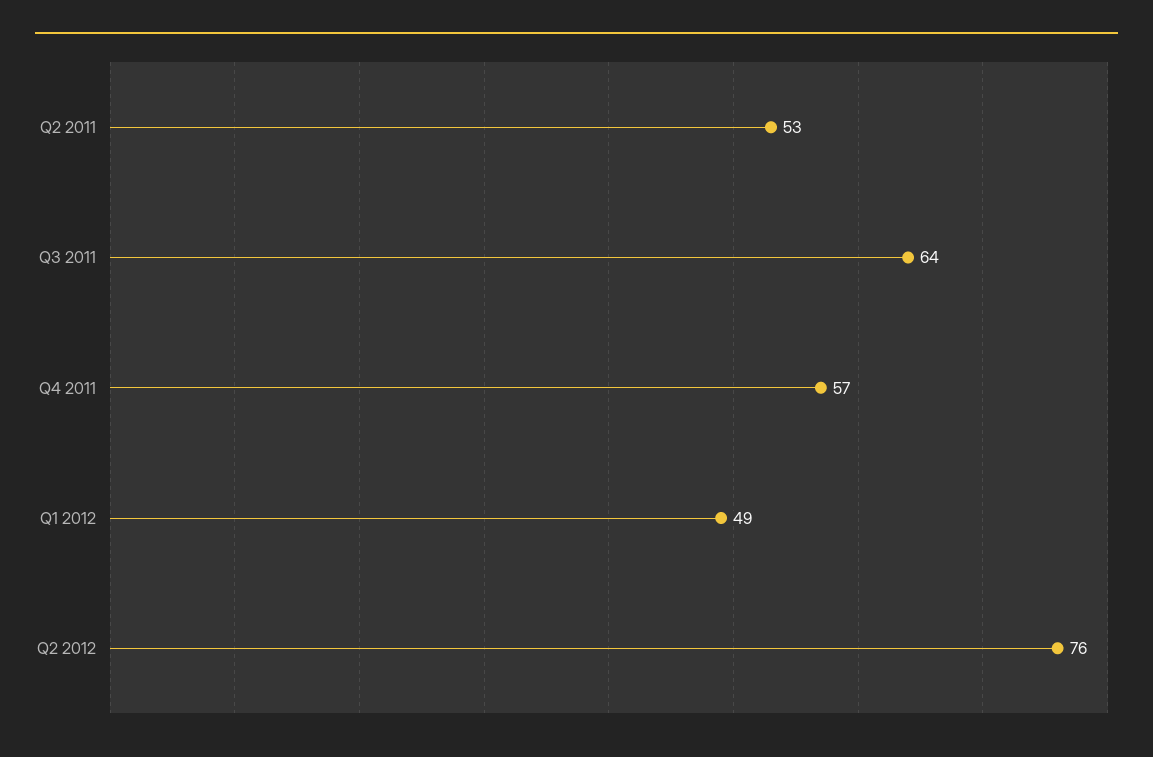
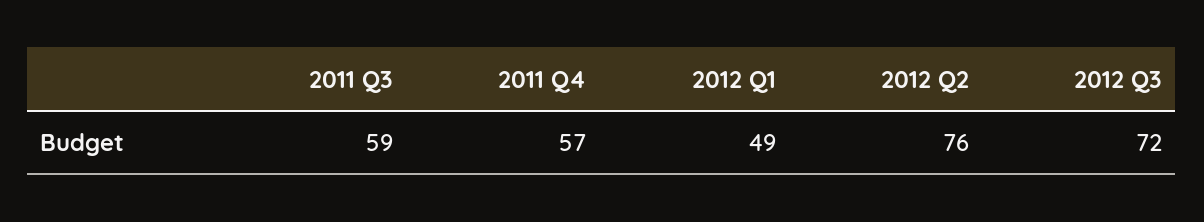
Q2 2011: 53 -> none
Q3 2011: 64 -> 59
2012 Q3: none -> 72

